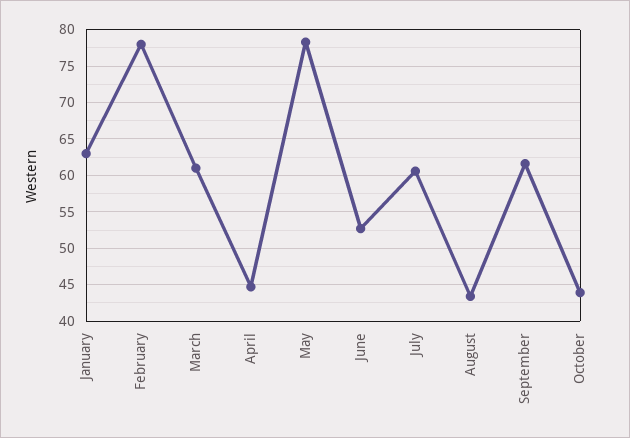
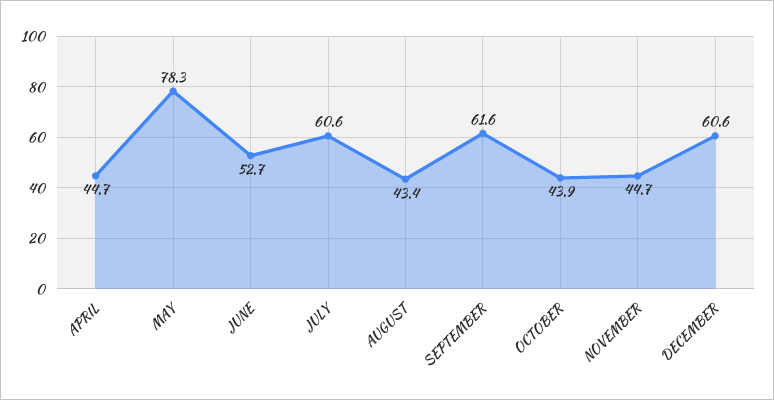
January: 63 -> none
February: 78 -> none
March: 61 -> none
NOVEMBER: none -> 44.7
DECEMBER: none -> 60.6

